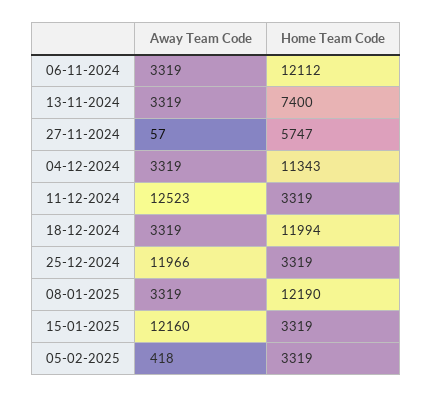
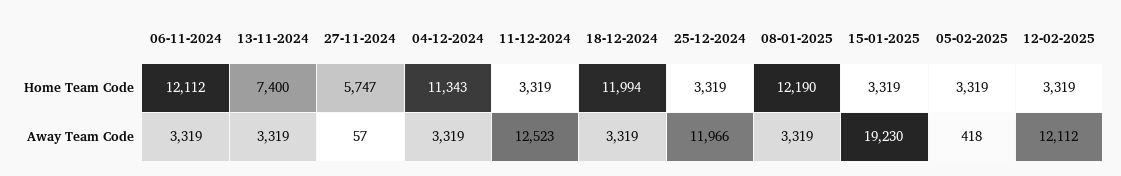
Away Team Code, 15-01-2025: 12160 -> 19230
Home Team Code, 12-02-2025: none -> 3319
Away Team Code, 12-02-2025: none -> 12112

